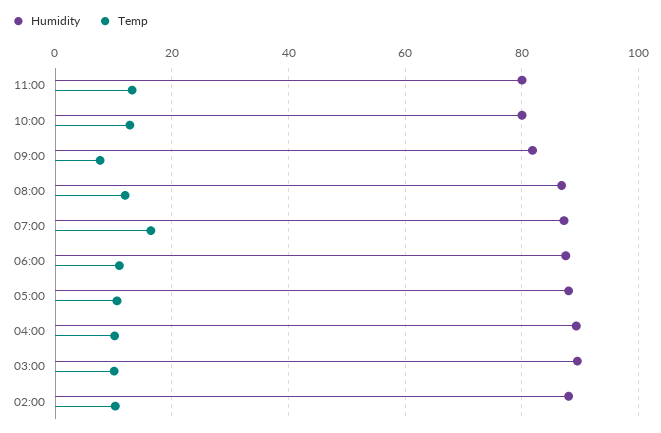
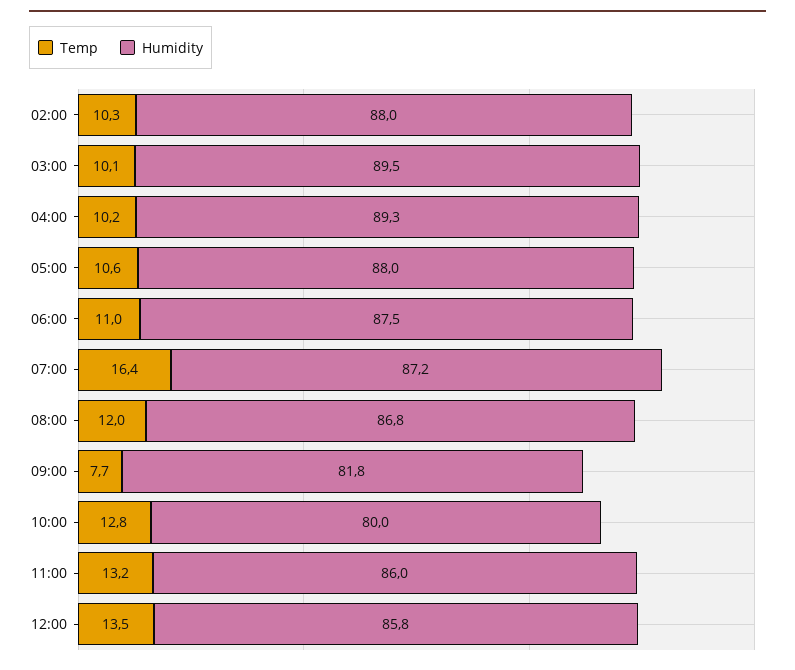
Humidity, 11:00: 80 -> 86
Temp, 12:00: none -> 13.5
Humidity, 12:00: none -> 85.8

